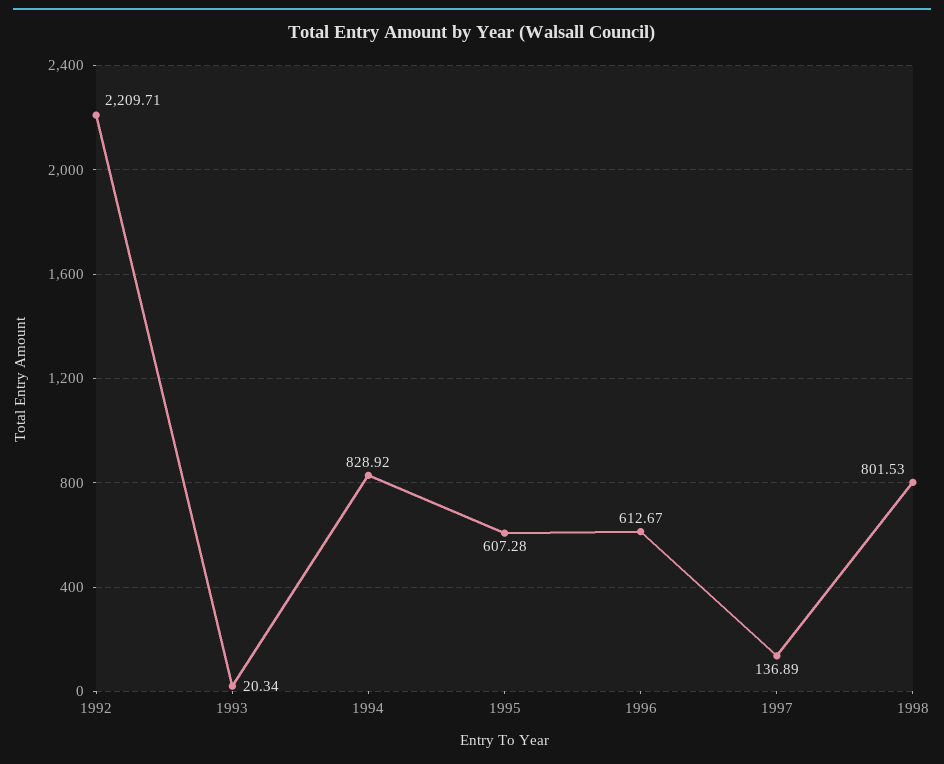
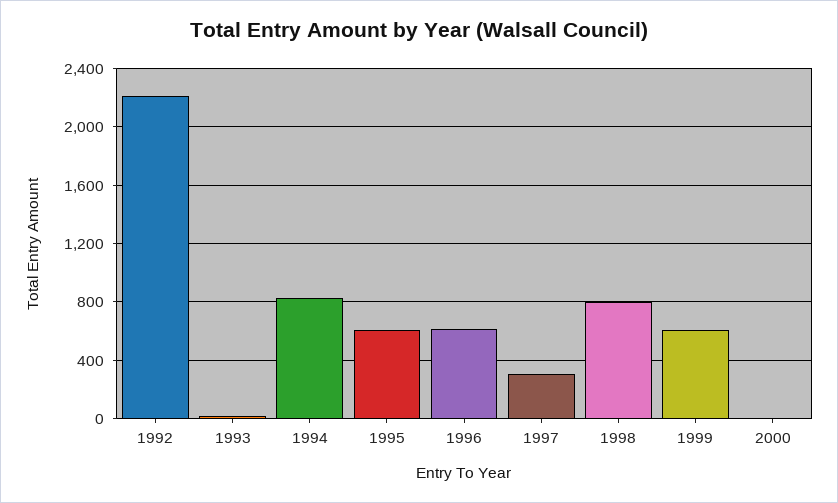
1997: 136.89 -> 300
1999: none -> 600
2000: none -> 0

